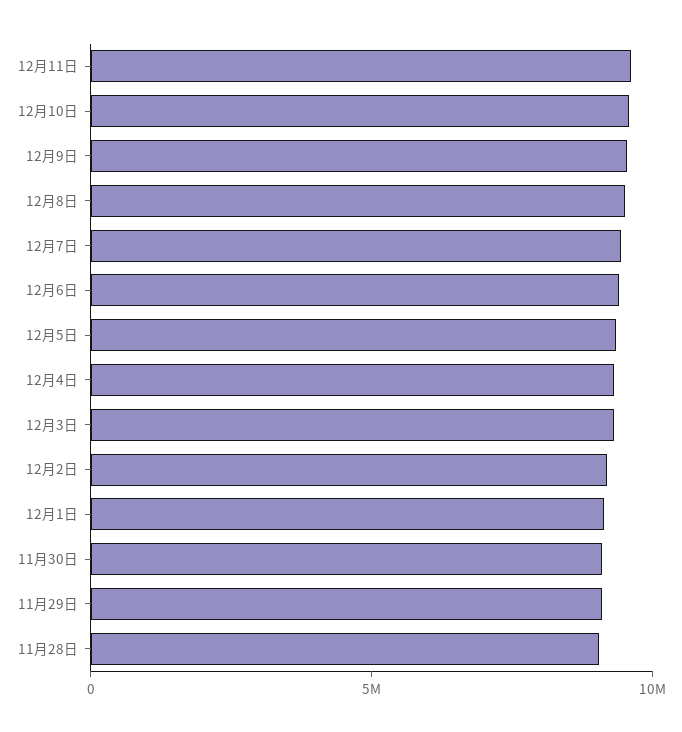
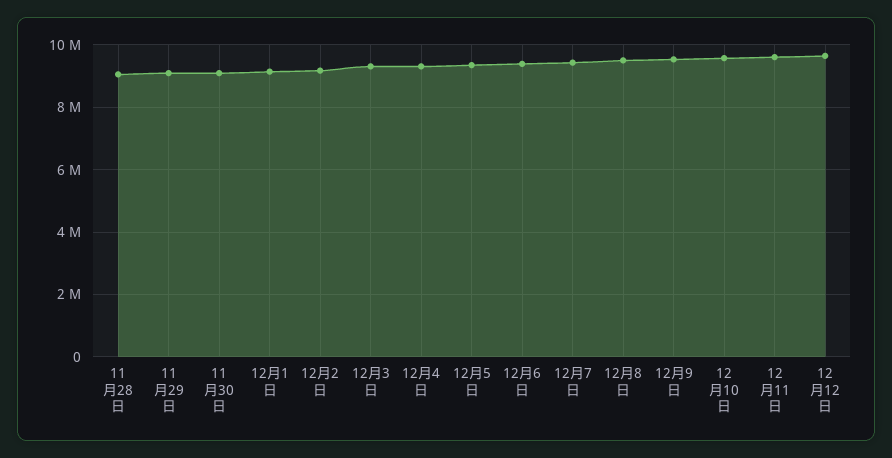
12月12日: none -> 9600000

